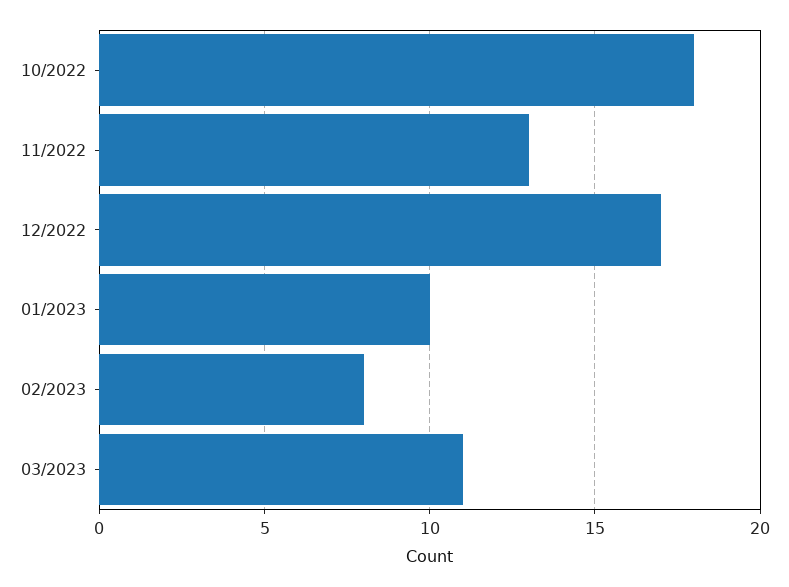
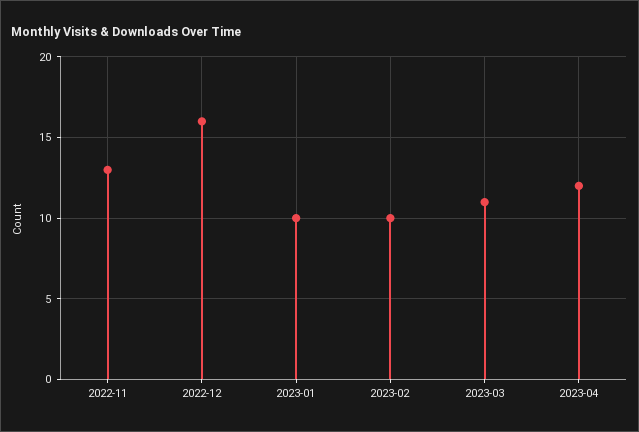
10/2022: 18 -> none
12/2022: 17 -> 16
02/2023: 8 -> 10
2023-04: none -> 12

